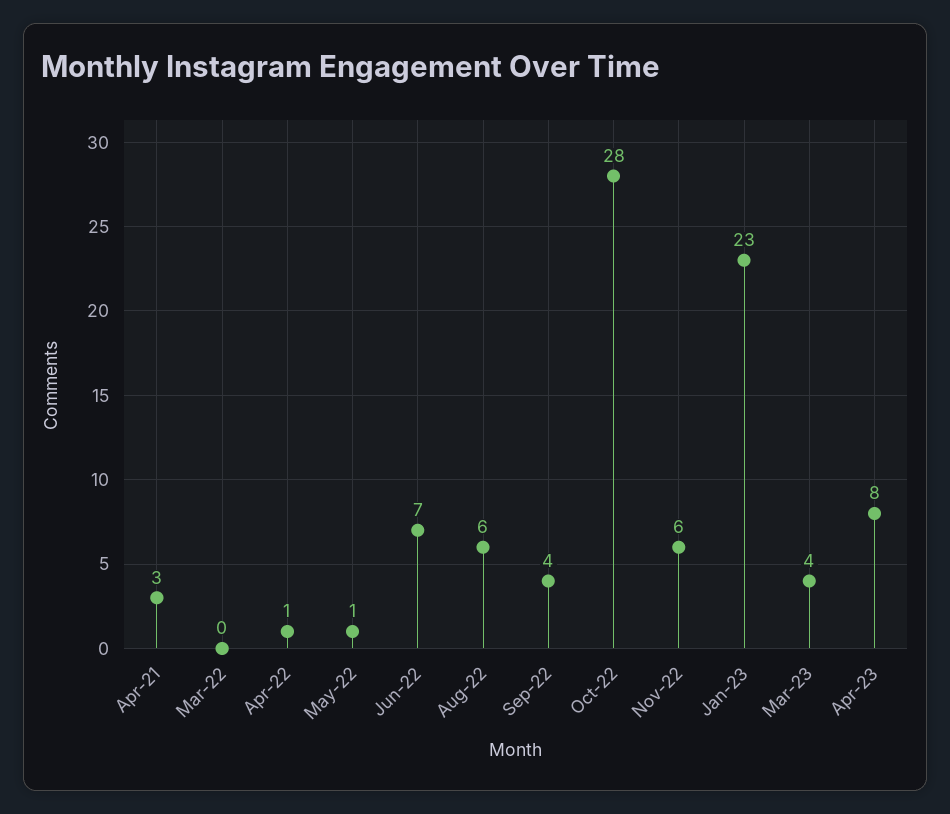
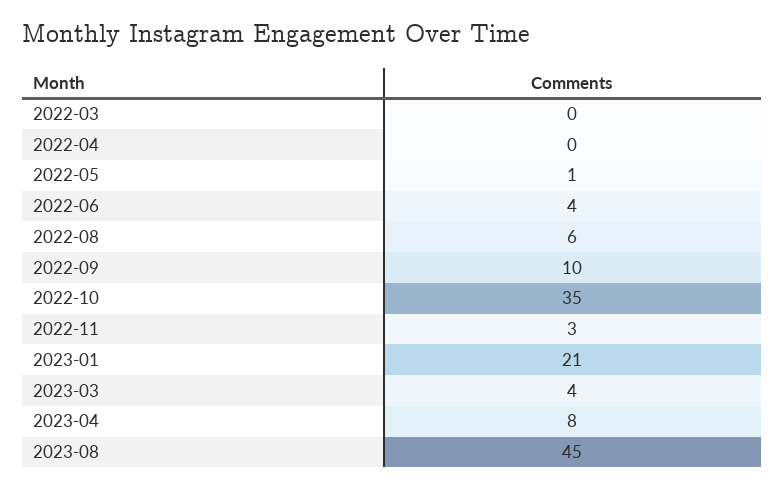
Apr-21: 3 -> none
Apr-22: 1 -> 0
Jun-22: 7 -> 4
Sep-22: 4 -> 10
Oct-22: 28 -> 35
Nov-22: 6 -> 3
Jan-23: 23 -> 21
2023-08: none -> 45

